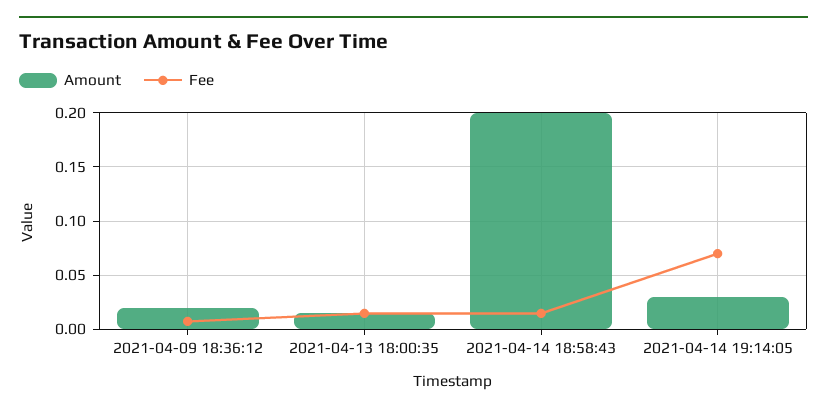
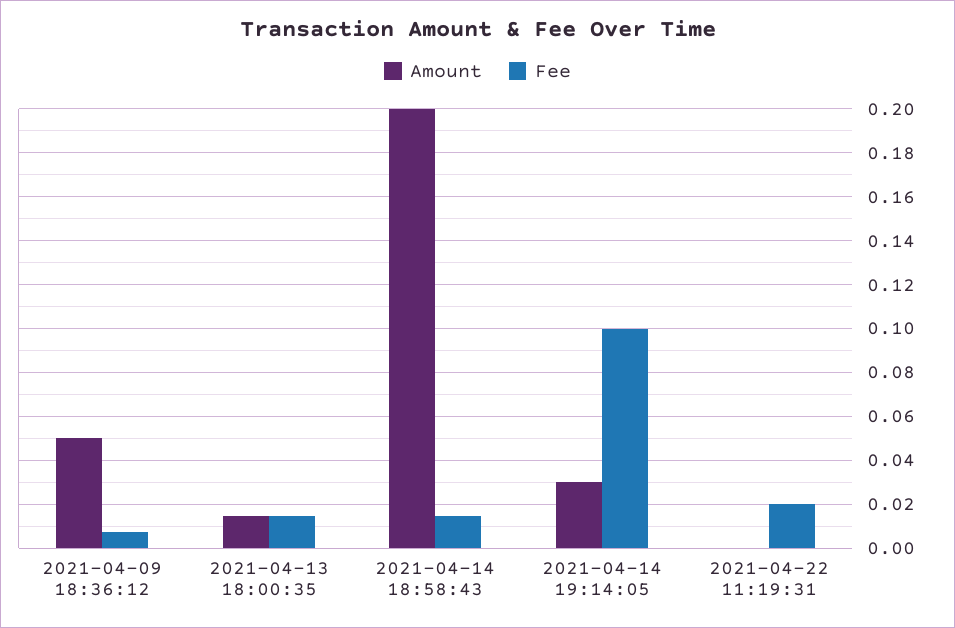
Amount, 2021-04-09 18:36:12: 0.02 -> 0.05
Fee, 2021-04-14 19:14:05: 0.07 -> 0.1
Amount, 2021-04-22 11:19:31: none -> 0
Fee, 2021-04-22 11:19:31: none -> 0.02

